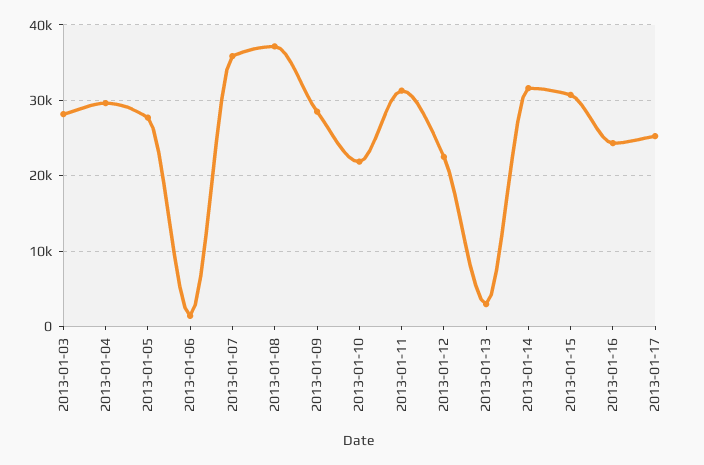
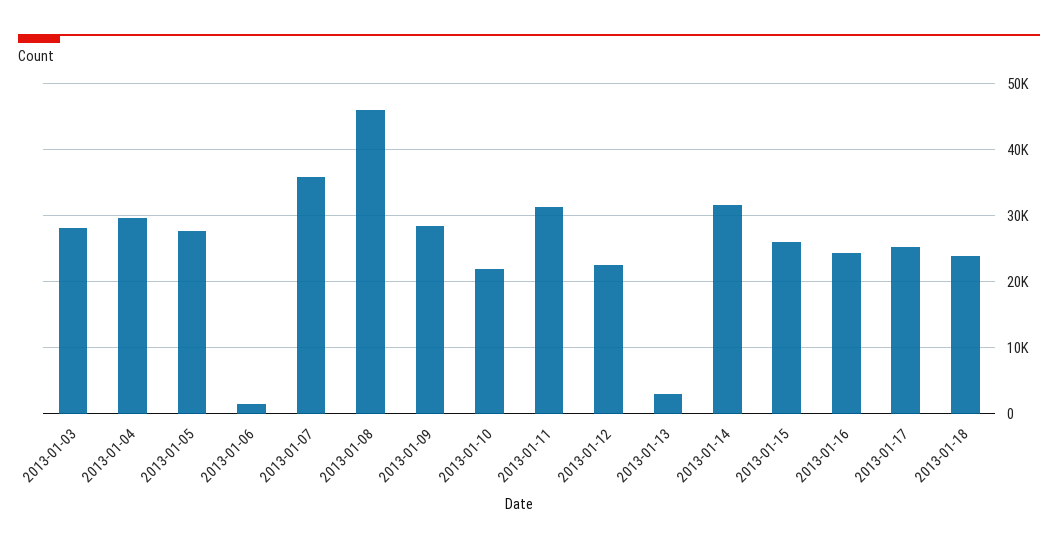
2013-01-08: 37000 -> 46000
2013-01-15: 31000 -> 26000
2013-01-18: none -> 24000

